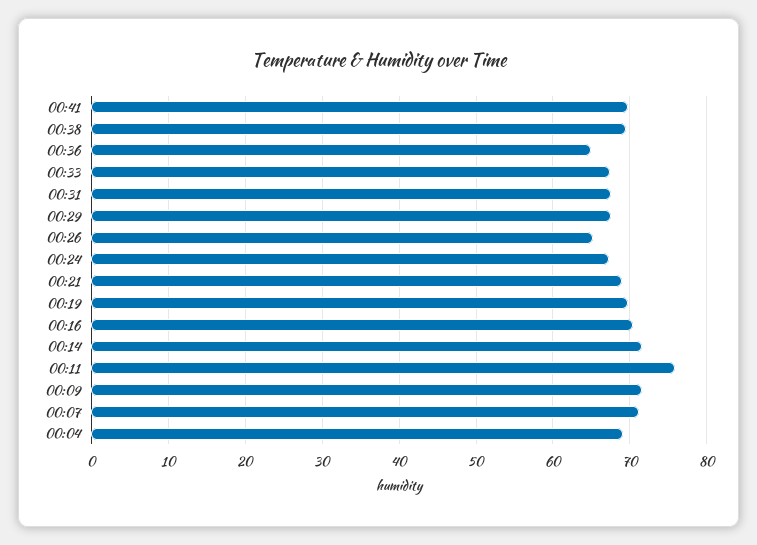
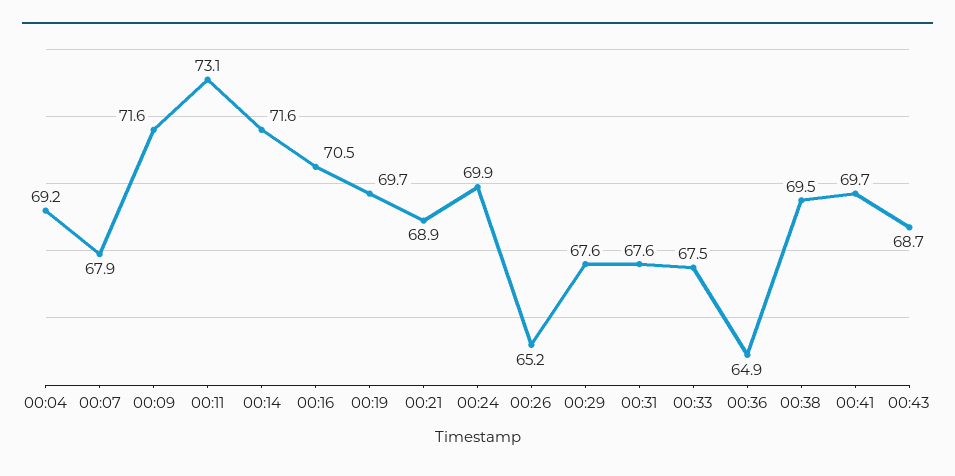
00:24: 67 -> 69.9
00:11: 76 -> 73.1
00:07: 71 -> 67.9
00:43: none -> 68.7

